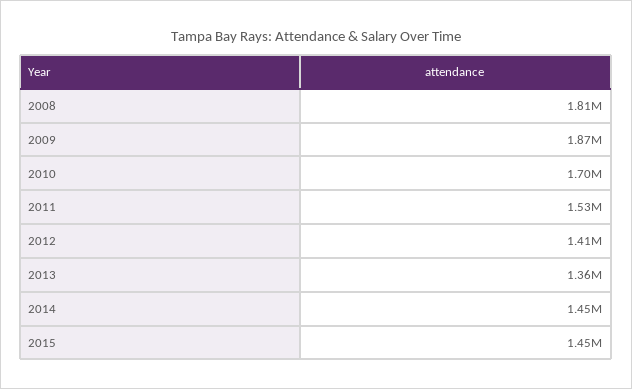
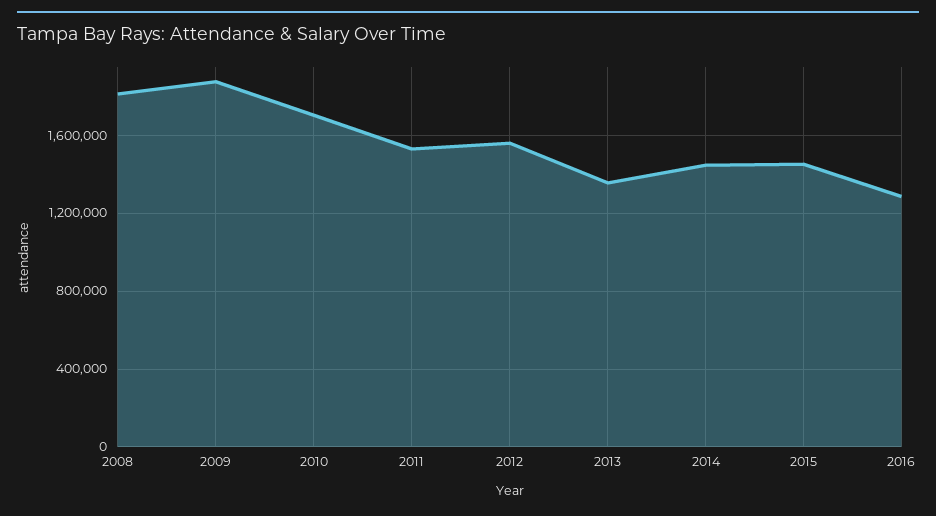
2012: 1410000 -> 1550000
2016: none -> 1300000

